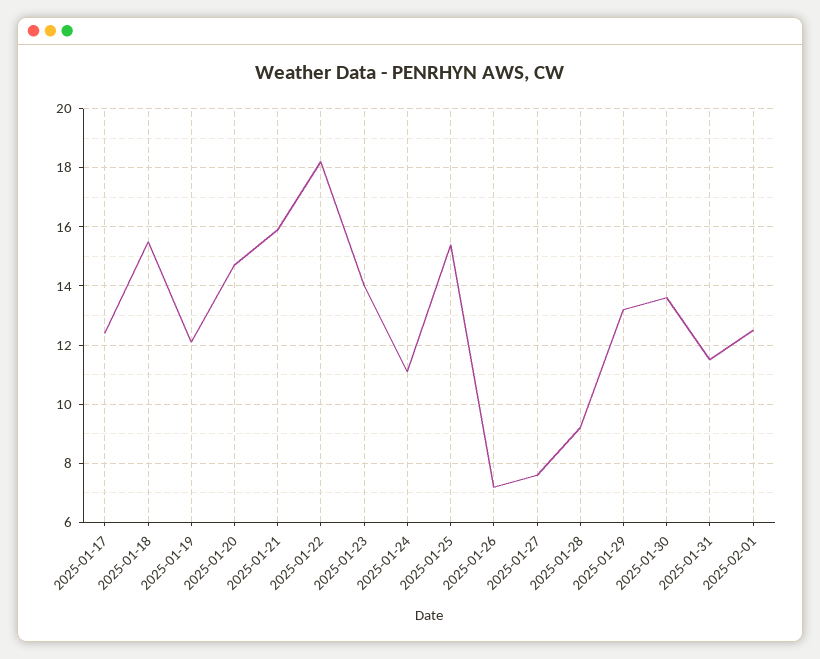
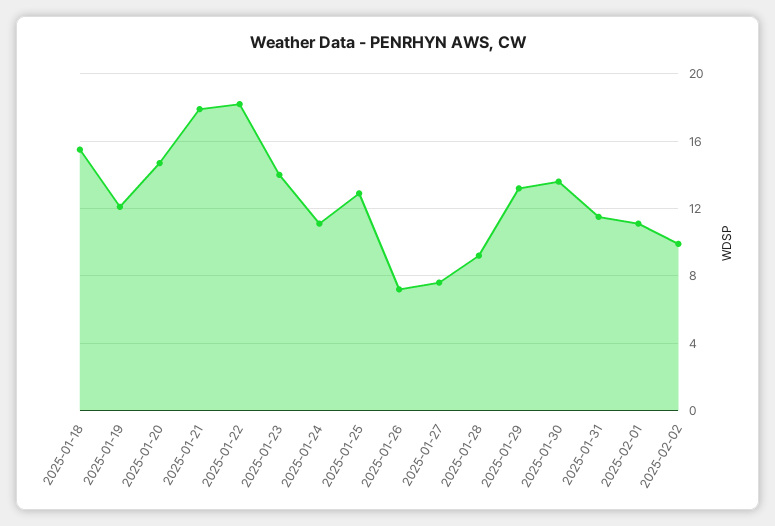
2025-01-17: 12.5 -> none
2025-01-21: 16 -> 18
2025-01-25: 15.5 -> 13
2025-02-01: 12.5 -> 11
2025-02-02: none -> 10

